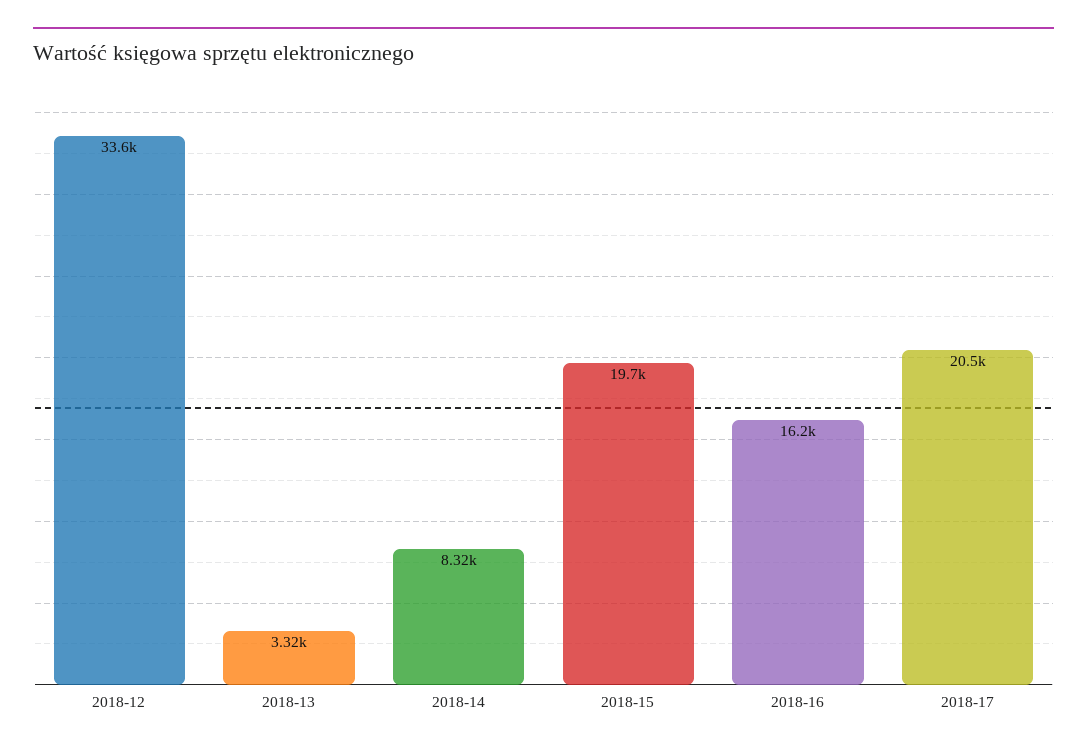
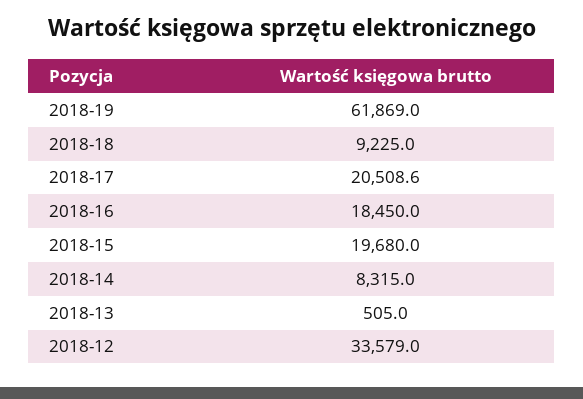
2018-13: 3320 -> 505
2018-16: 16200 -> 18450
2018-19: none -> 61869
2018-18: none -> 9225

